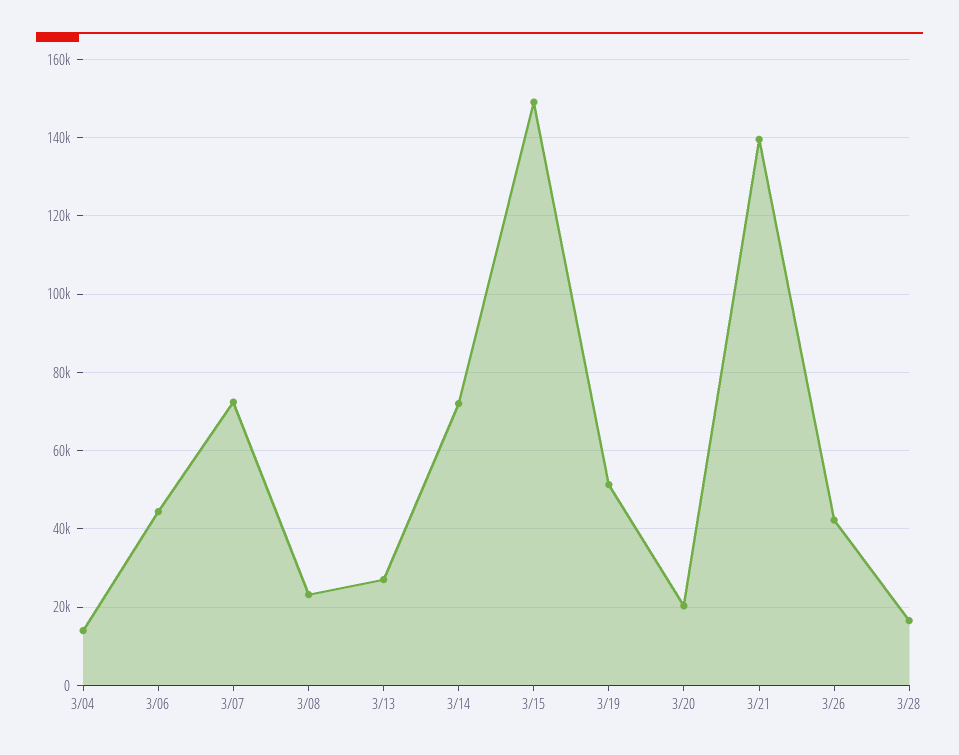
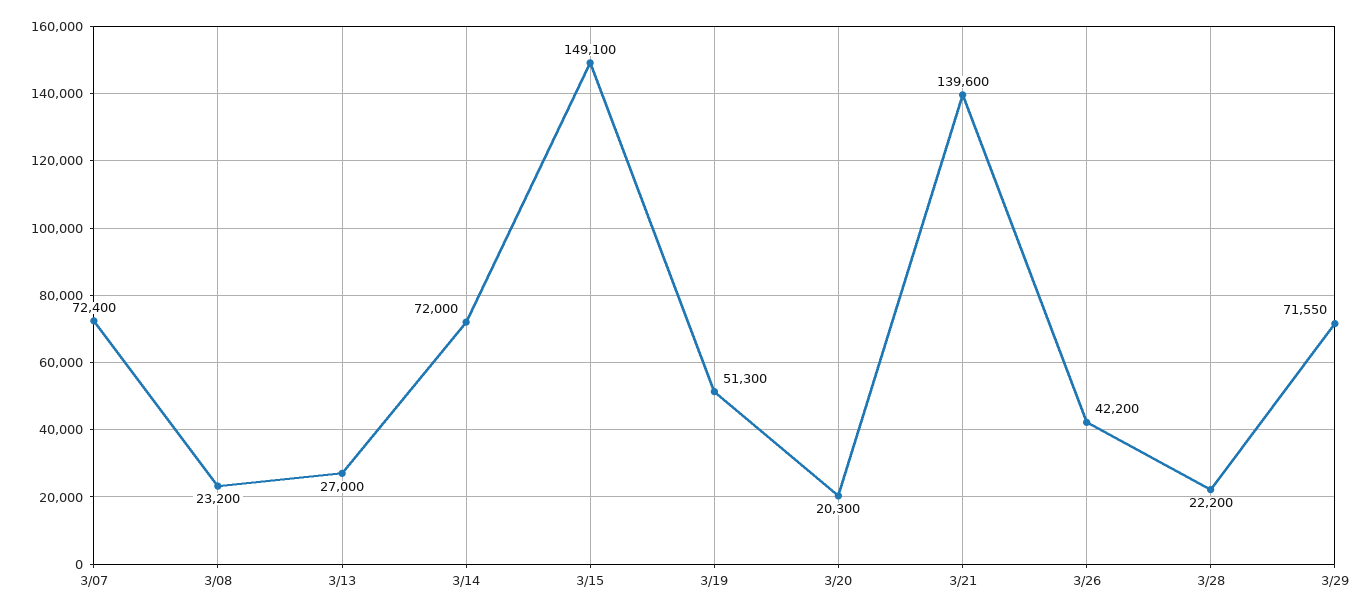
3/04: 14000 -> none
3/06: 44000 -> none
3/28: 16000 -> 22200
3/29: none -> 71550

